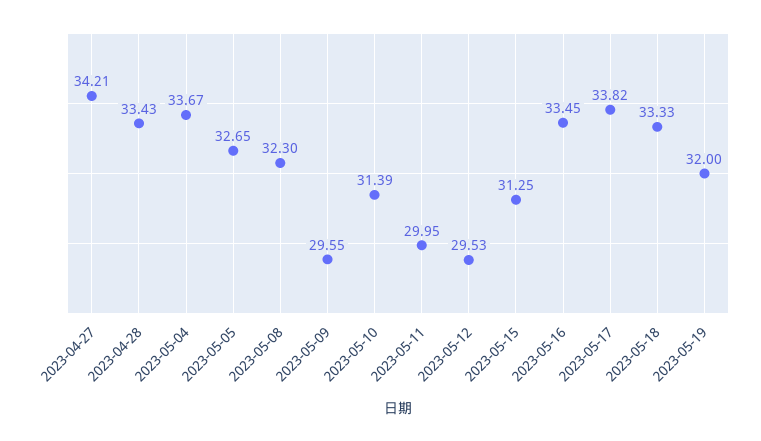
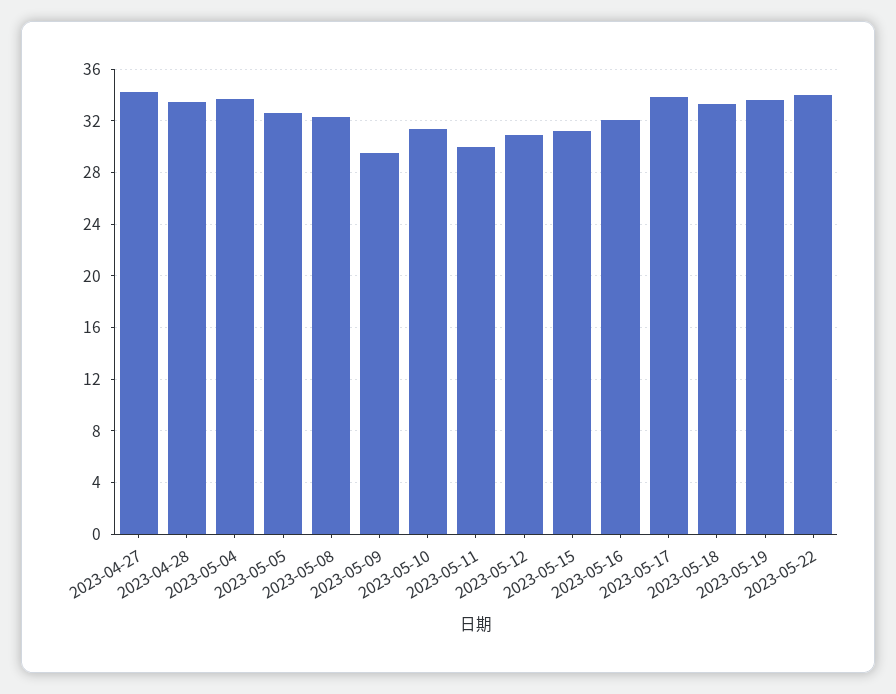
2023-05-12: 29.53 -> 31
2023-05-16: 33.45 -> 32
2023-05-19: 32 -> 33.5
2023-05-22: none -> 34

